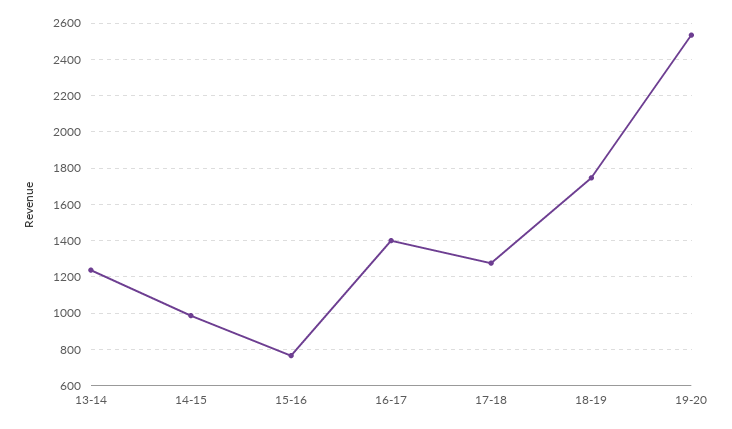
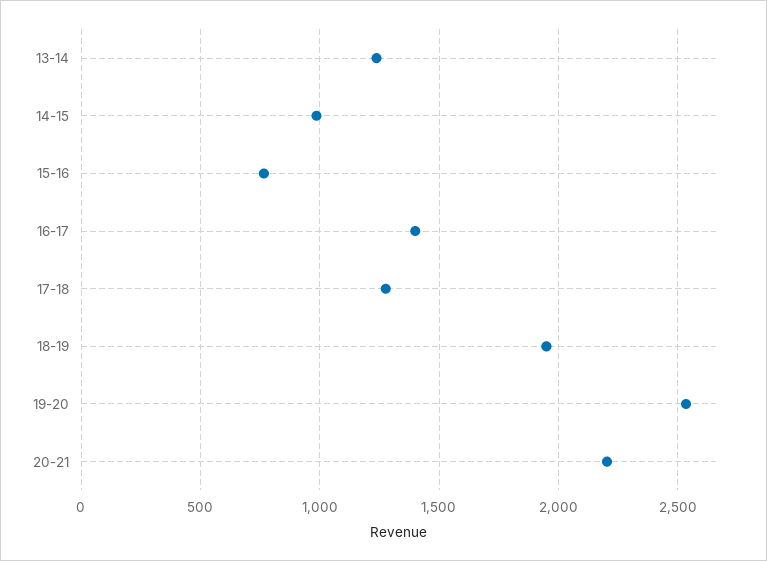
18-19: 1750 -> 1950
20-21: none -> 2200

